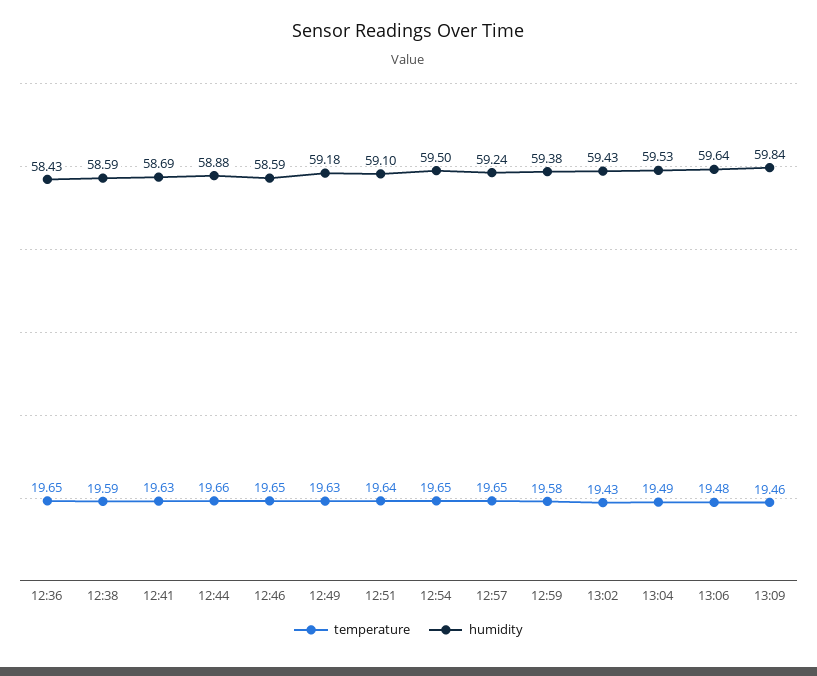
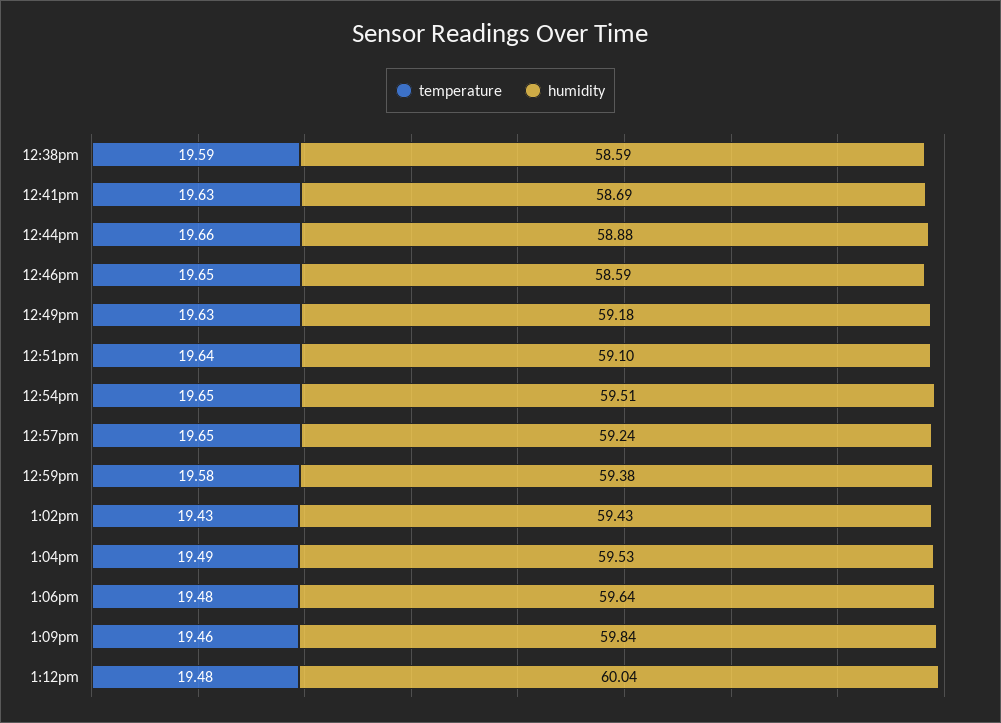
temperature, 12:36: 19.65 -> none
humidity, 12:36: 58.43 -> none
humidity, 12:54: 59.5 -> 59.51
temperature, 1:12pm: none -> 19.48
humidity, 1:12pm: none -> 60.04

